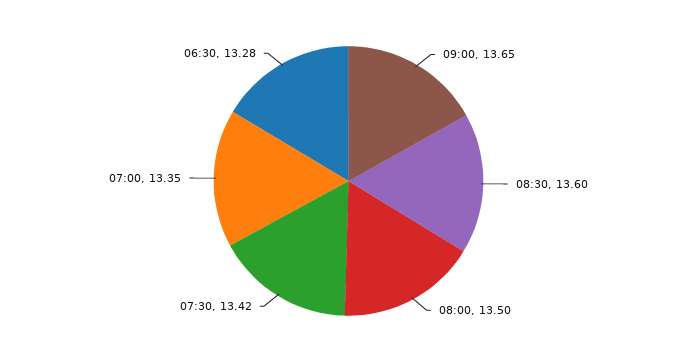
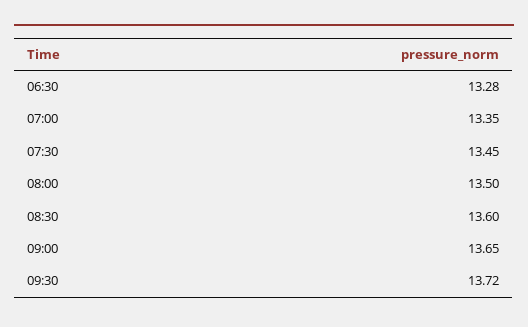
07:30: 13.42 -> 13.45
09:30: none -> 13.72

